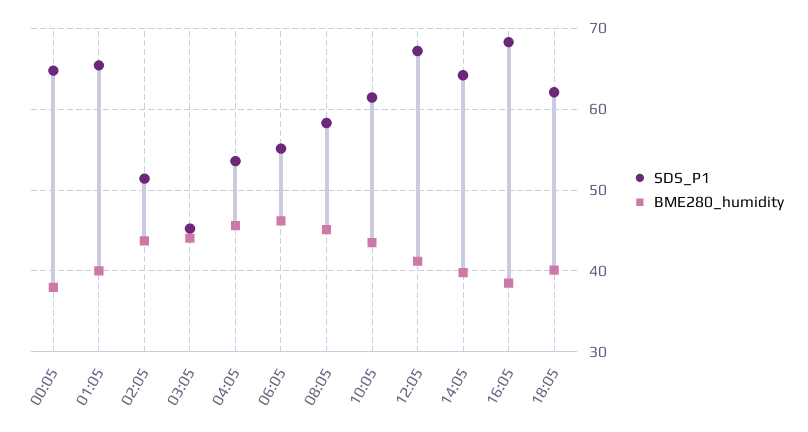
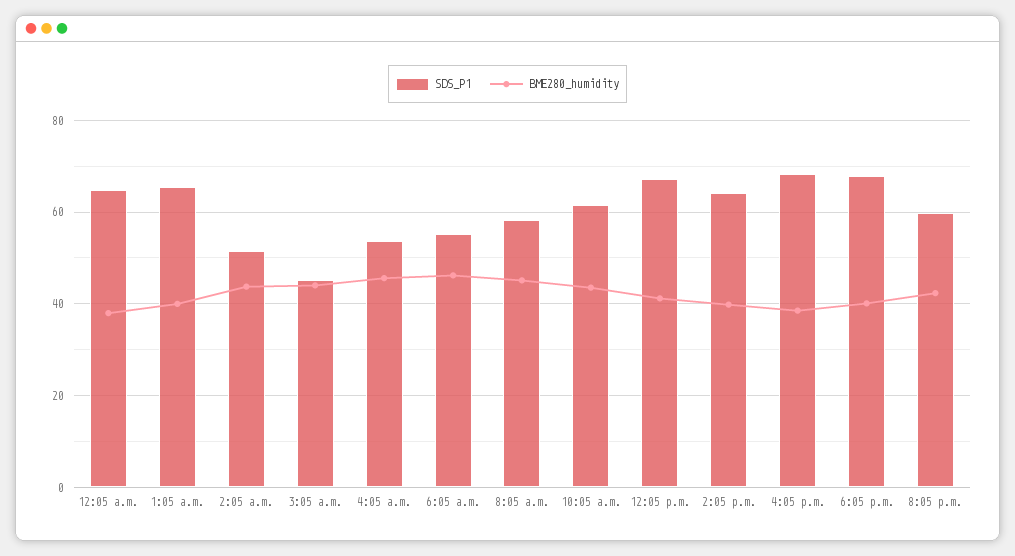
SDS_P1, 18:05: 62 -> 68
SDS_P1, 8:05 p.m.: none -> 60
BME280_humidity, 8:05 p.m.: none -> 42

